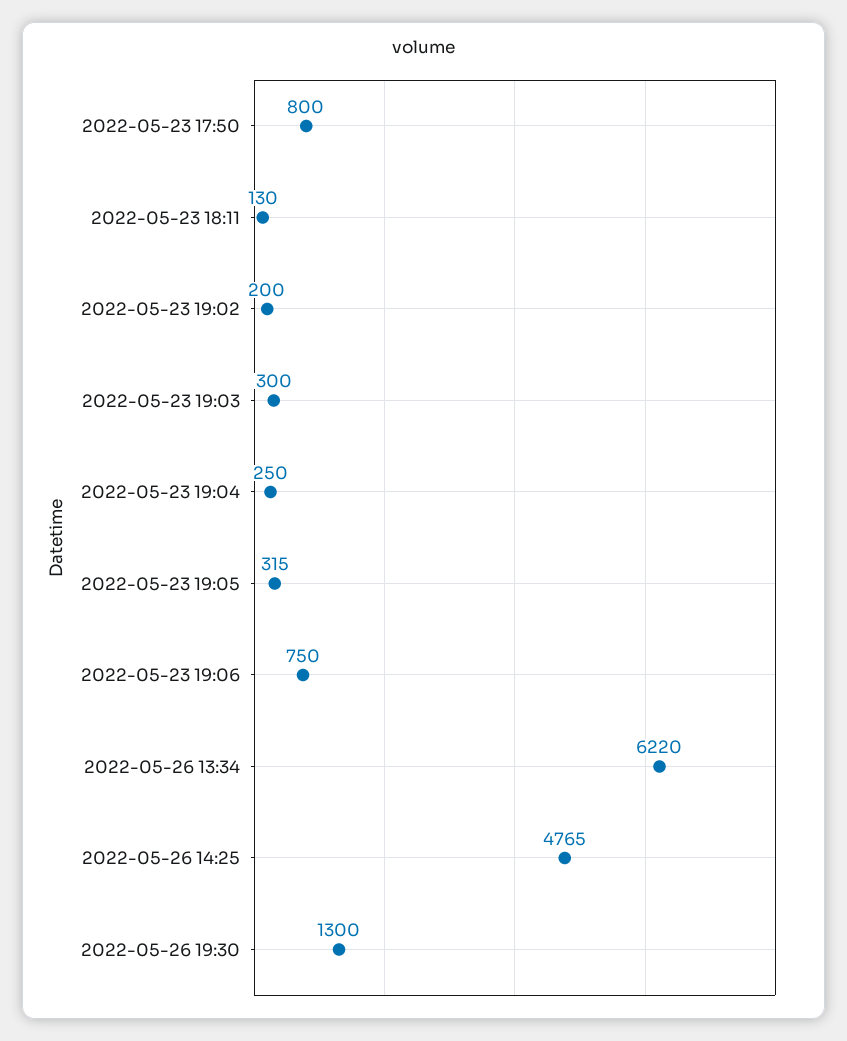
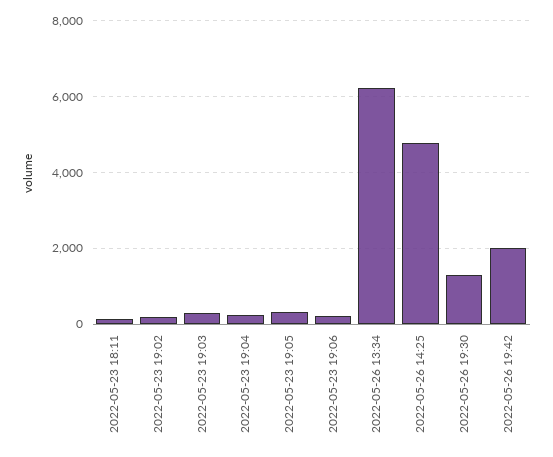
2022-05-23 17:50: 800 -> none
2022-05-23 19:06: 750 -> 200
2022-05-26 19:42: none -> 2000

